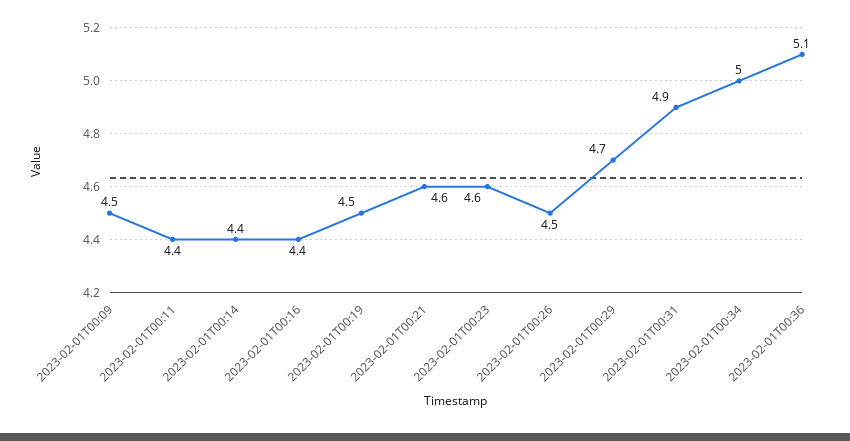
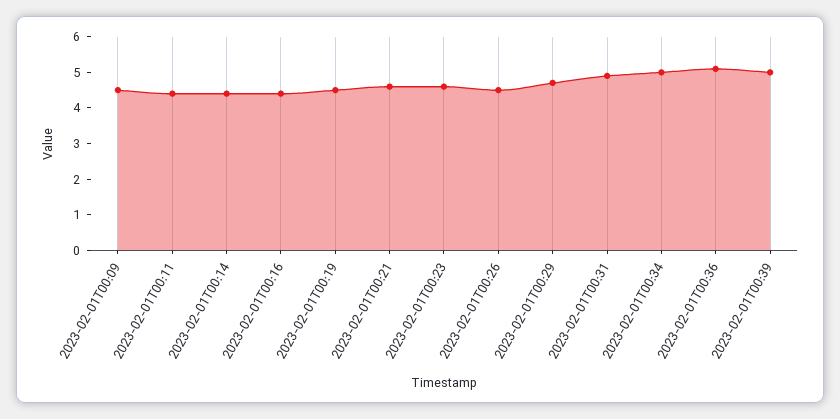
2023-02-01T00:39: none -> 5

